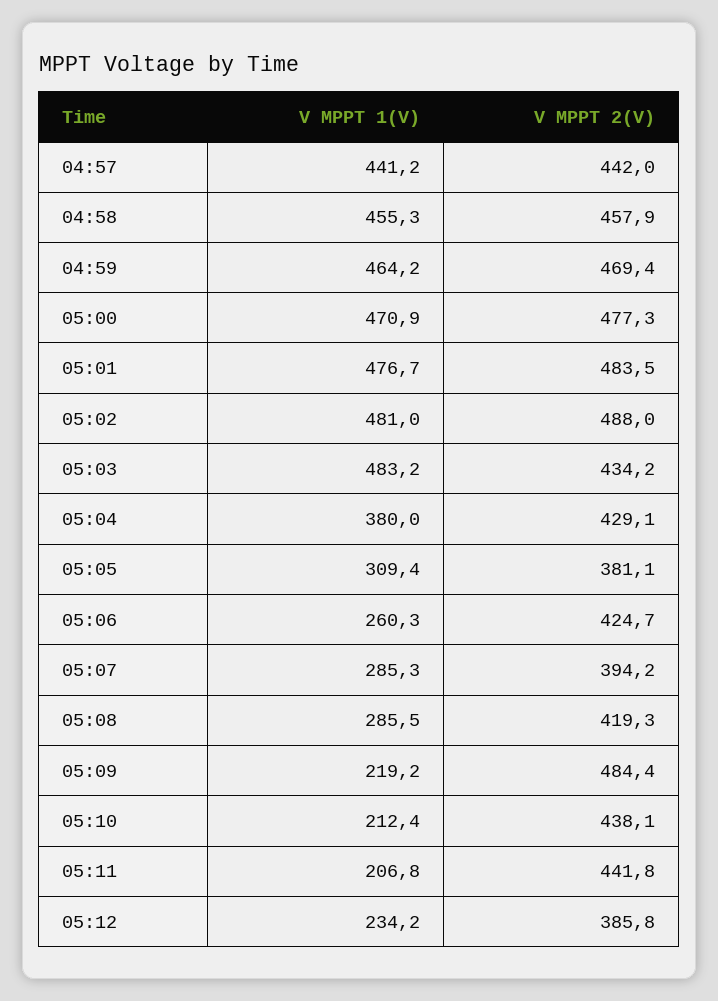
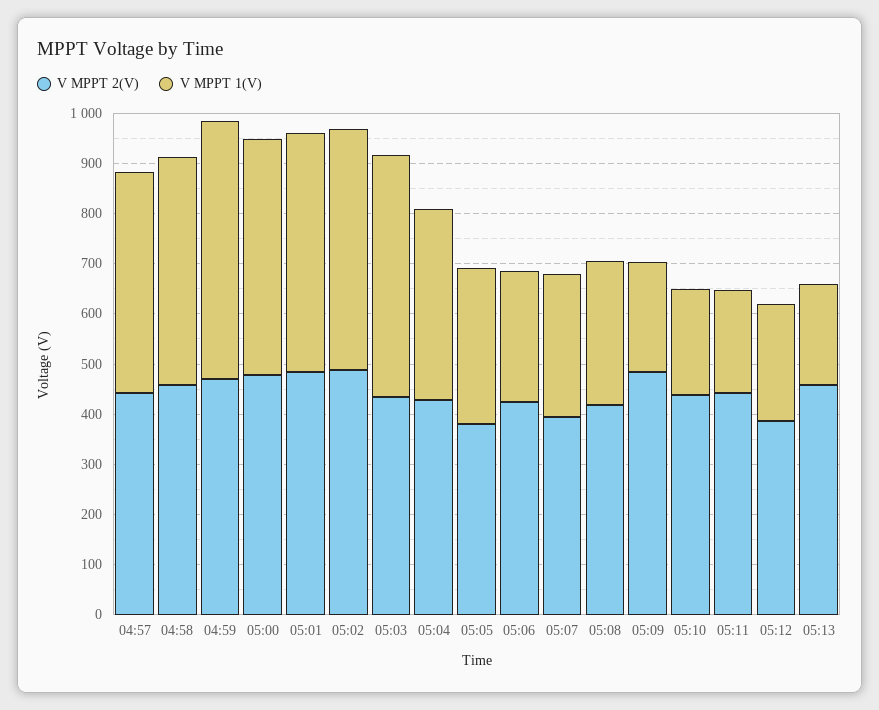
V MPPT 1(V), 04:59: 464.2 -> 520
V MPPT 2(V), 05:13: none -> 460
V MPPT 1(V), 05:13: none -> 200

